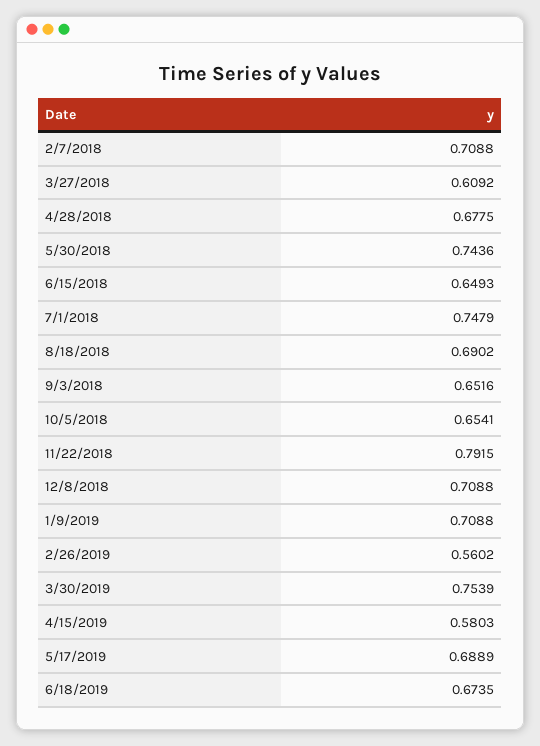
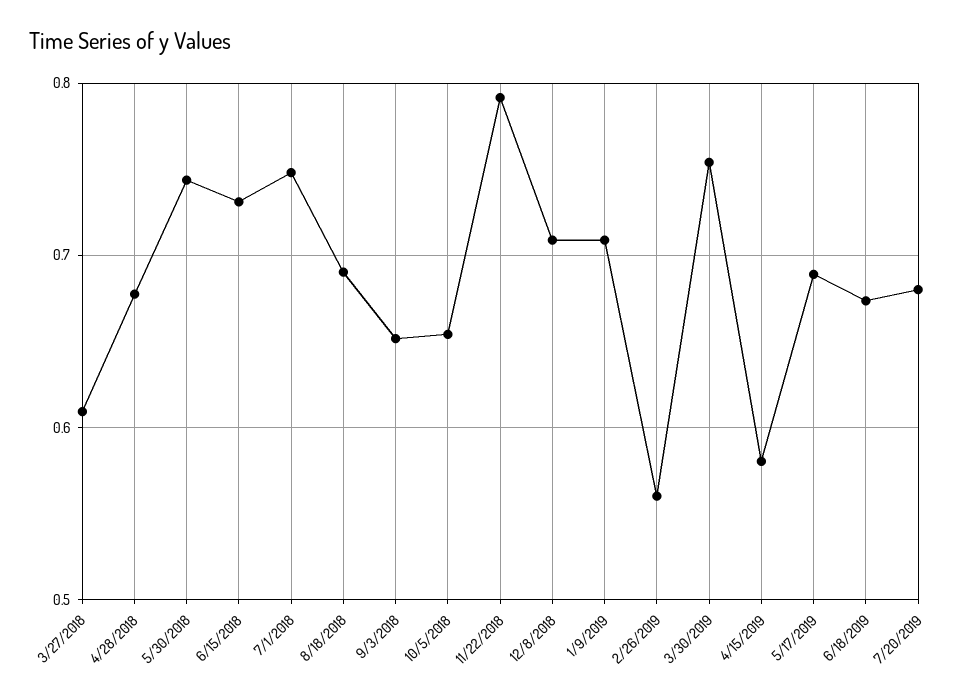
2/7/2018: 0.7088 -> none
6/15/2018: 0.6493 -> 0.73
7/20/2019: none -> 0.68

